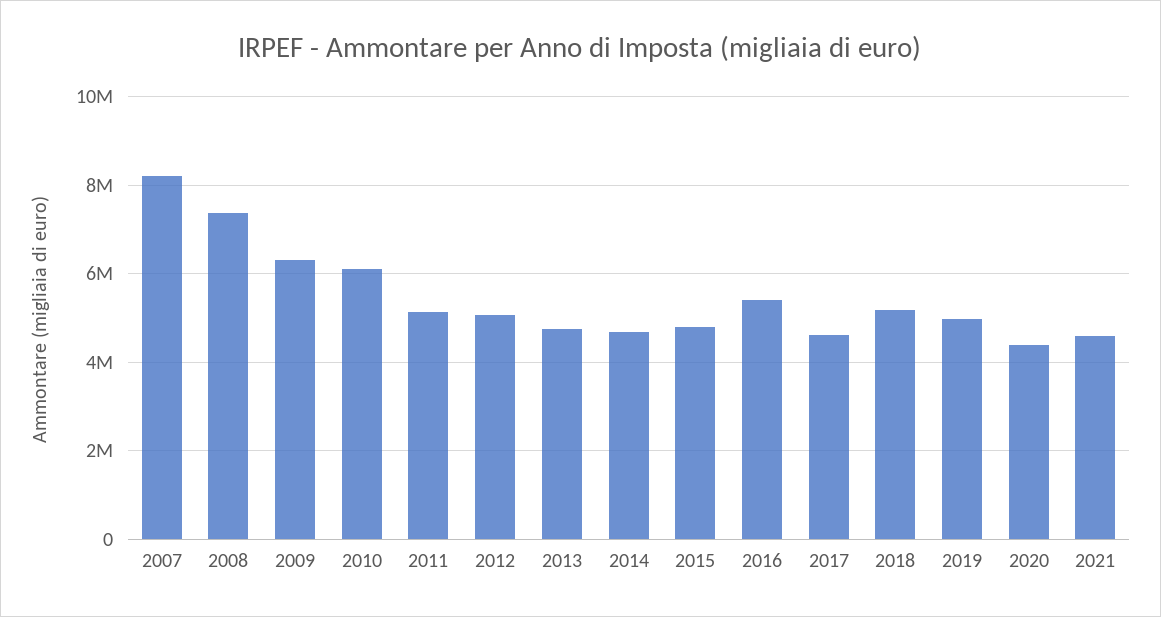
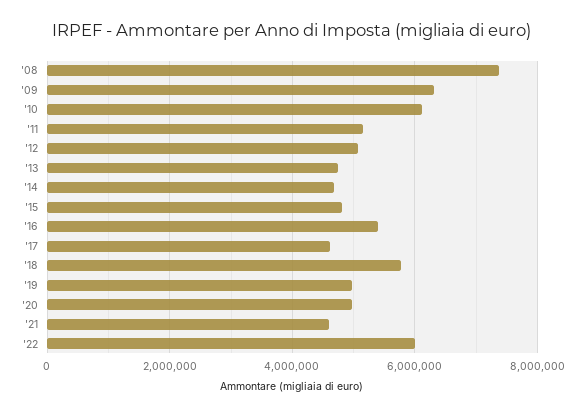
2007: 8200000 -> none
2018: 5200000 -> 5800000
2020: 4400000 -> 5000000
'22: none -> 6000000

